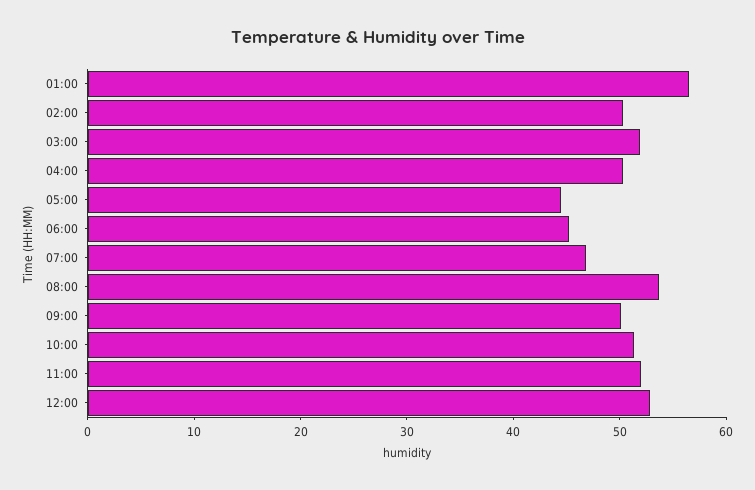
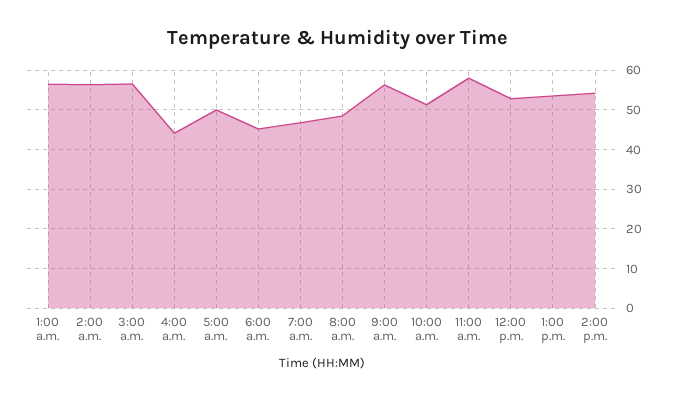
02:00: 50 -> 56
03:00: 52 -> 56
04:00: 50 -> 44
05:00: 44 -> 50
08:00: 54 -> 48
09:00: 50 -> 56
11:00: 52 -> 58
1:00 p.m.: none -> 54
2:00 p.m.: none -> 54

